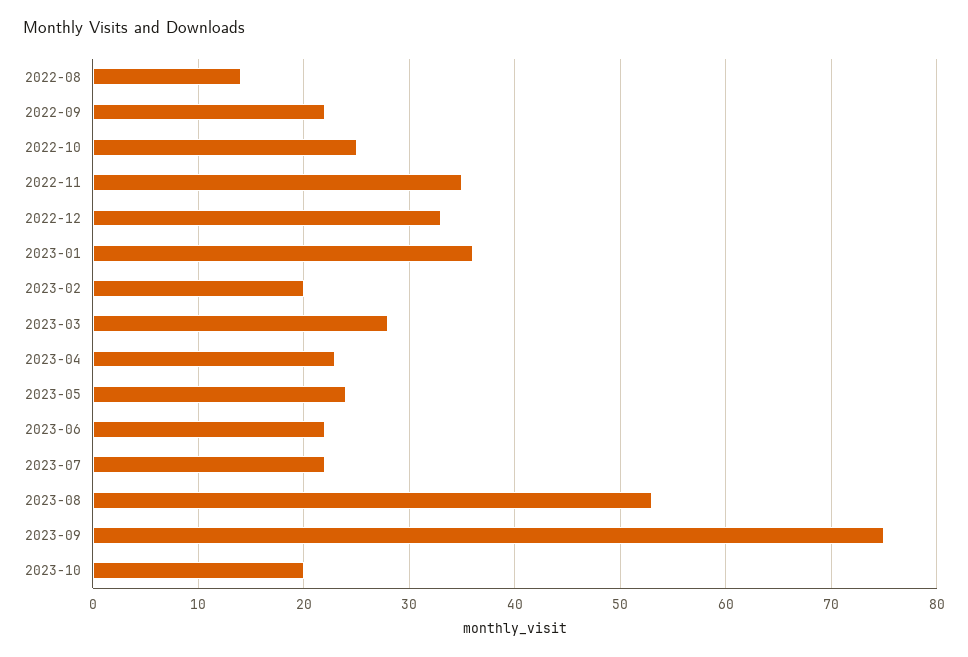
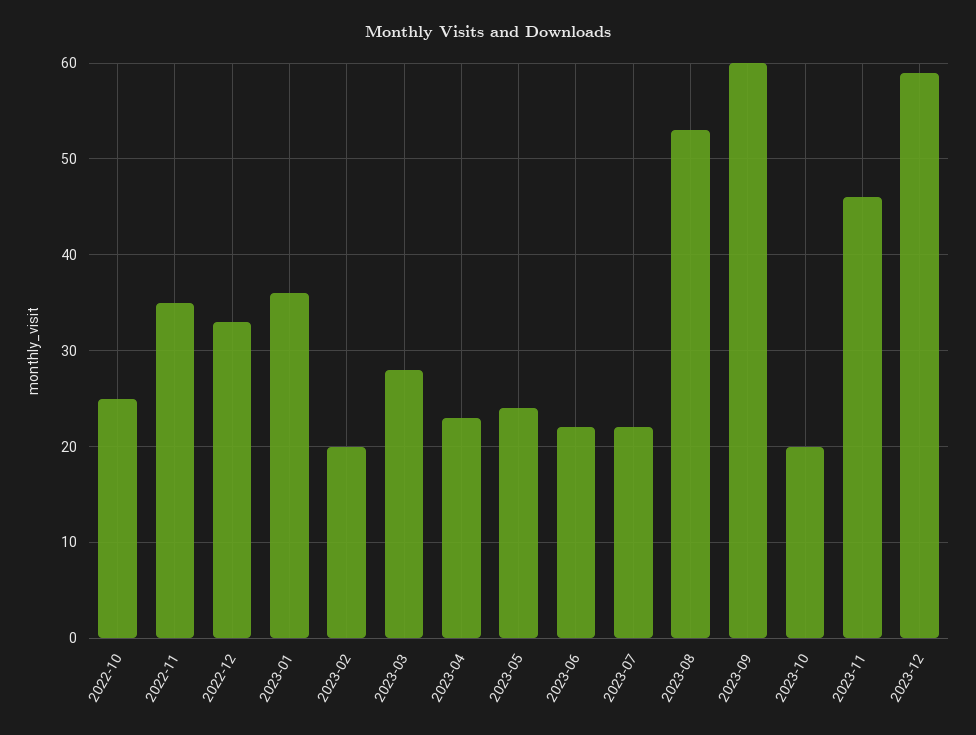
2022-08: 14 -> none
2022-09: 22 -> none
2023-09: 75 -> 60
2023-11: none -> 46
2023-12: none -> 59

